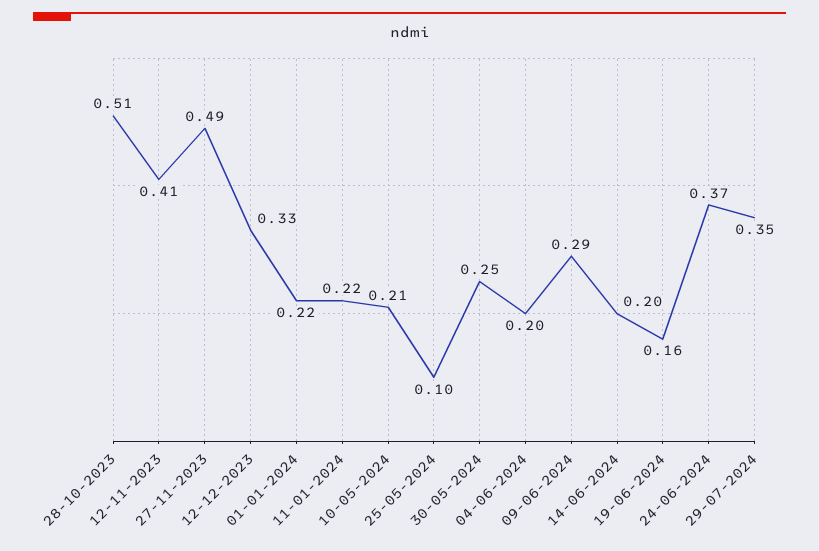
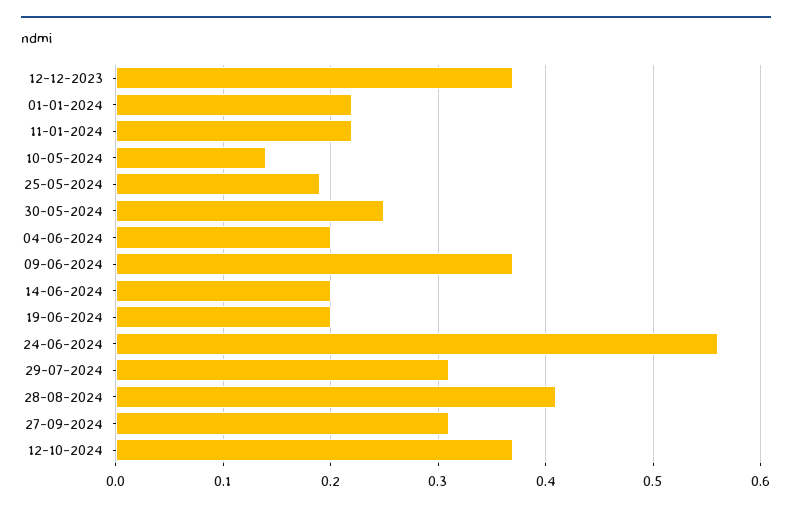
28-10-2023: 0.51 -> none
12-11-2023: 0.41 -> none
27-11-2023: 0.49 -> none
12-12-2023: 0.33 -> 0.37
10-05-2024: 0.21 -> 0.14
25-05-2024: 0.1 -> 0.19
09-06-2024: 0.29 -> 0.37
19-06-2024: 0.16 -> 0.2
24-06-2024: 0.37 -> 0.56
29-07-2024: 0.35 -> 0.31
28-08-2024: none -> 0.41
27-09-2024: none -> 0.31
12-10-2024: none -> 0.37

